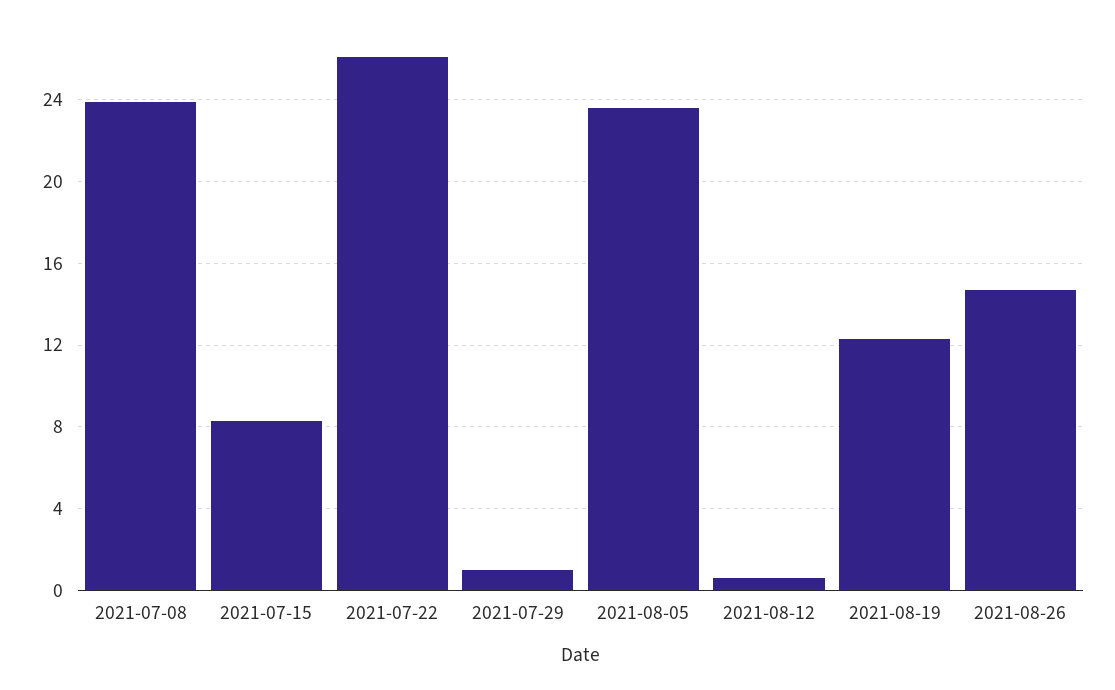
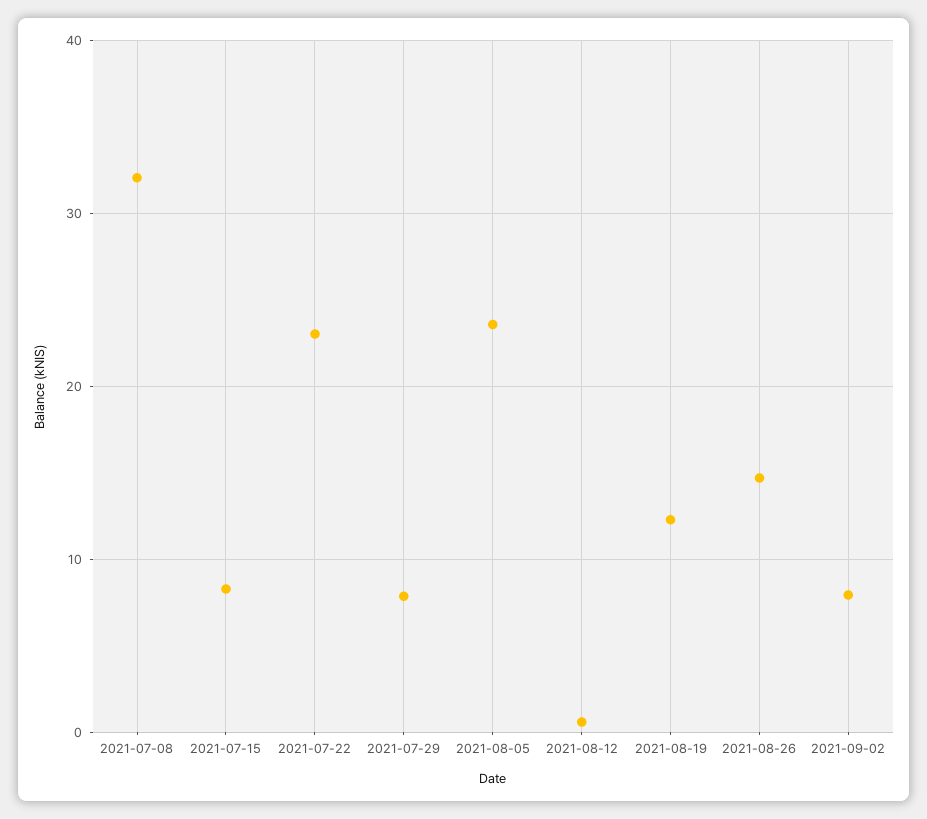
2021-07-08: 24 -> 32
2021-07-22: 26 -> 23
2021-07-29: 1 -> 8
2021-09-02: none -> 8

